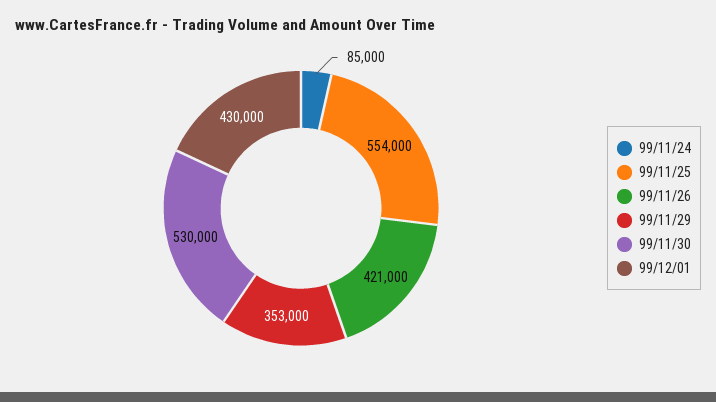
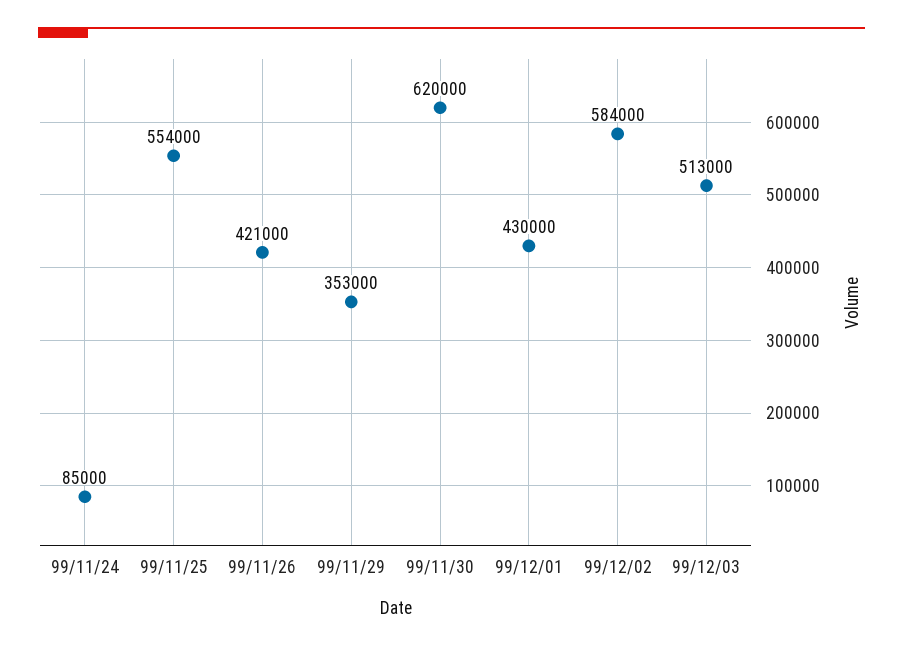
99/11/30: 530000 -> 620000
99/12/02: none -> 584000
99/12/03: none -> 513000

